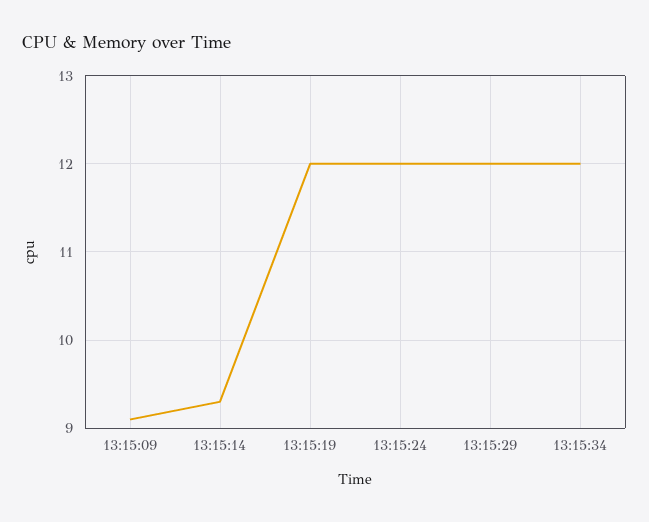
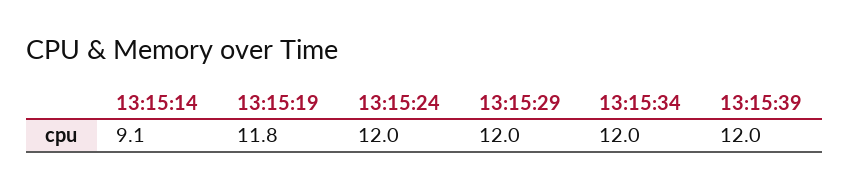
13:15:09: 9.1 -> none
13:15:14: 9.3 -> 9.1
13:15:19: 12 -> 11.8
13:15:39: none -> 12

